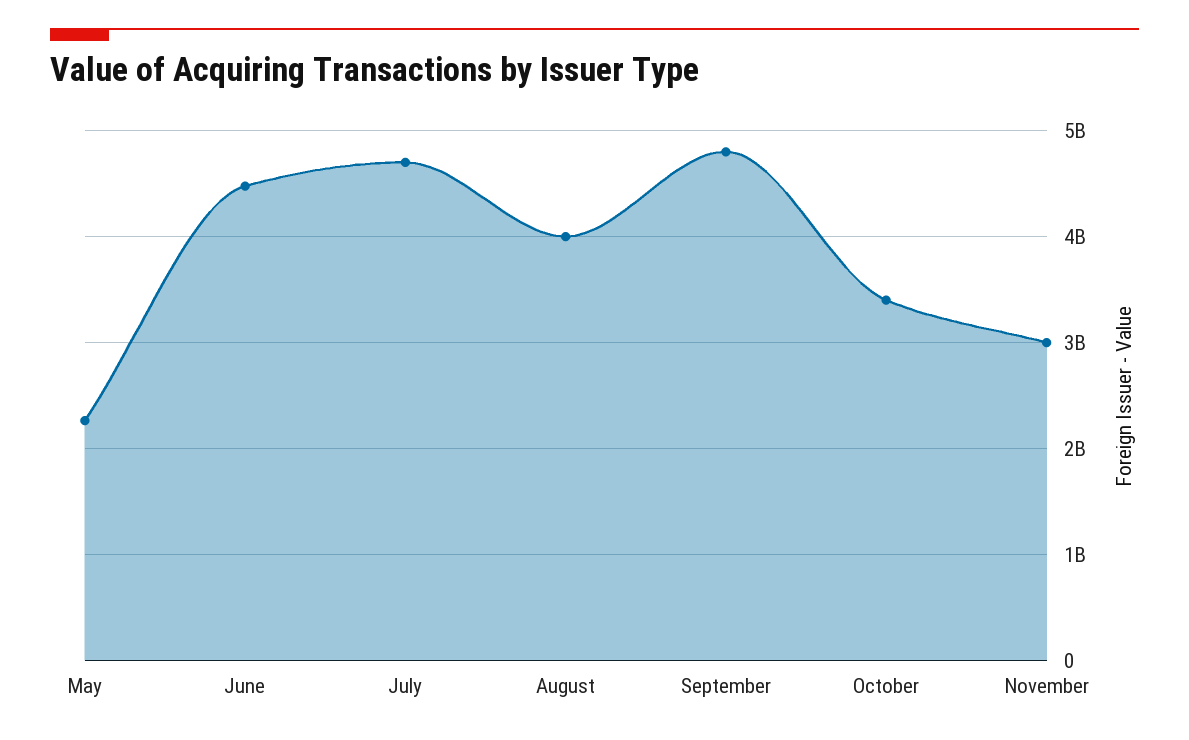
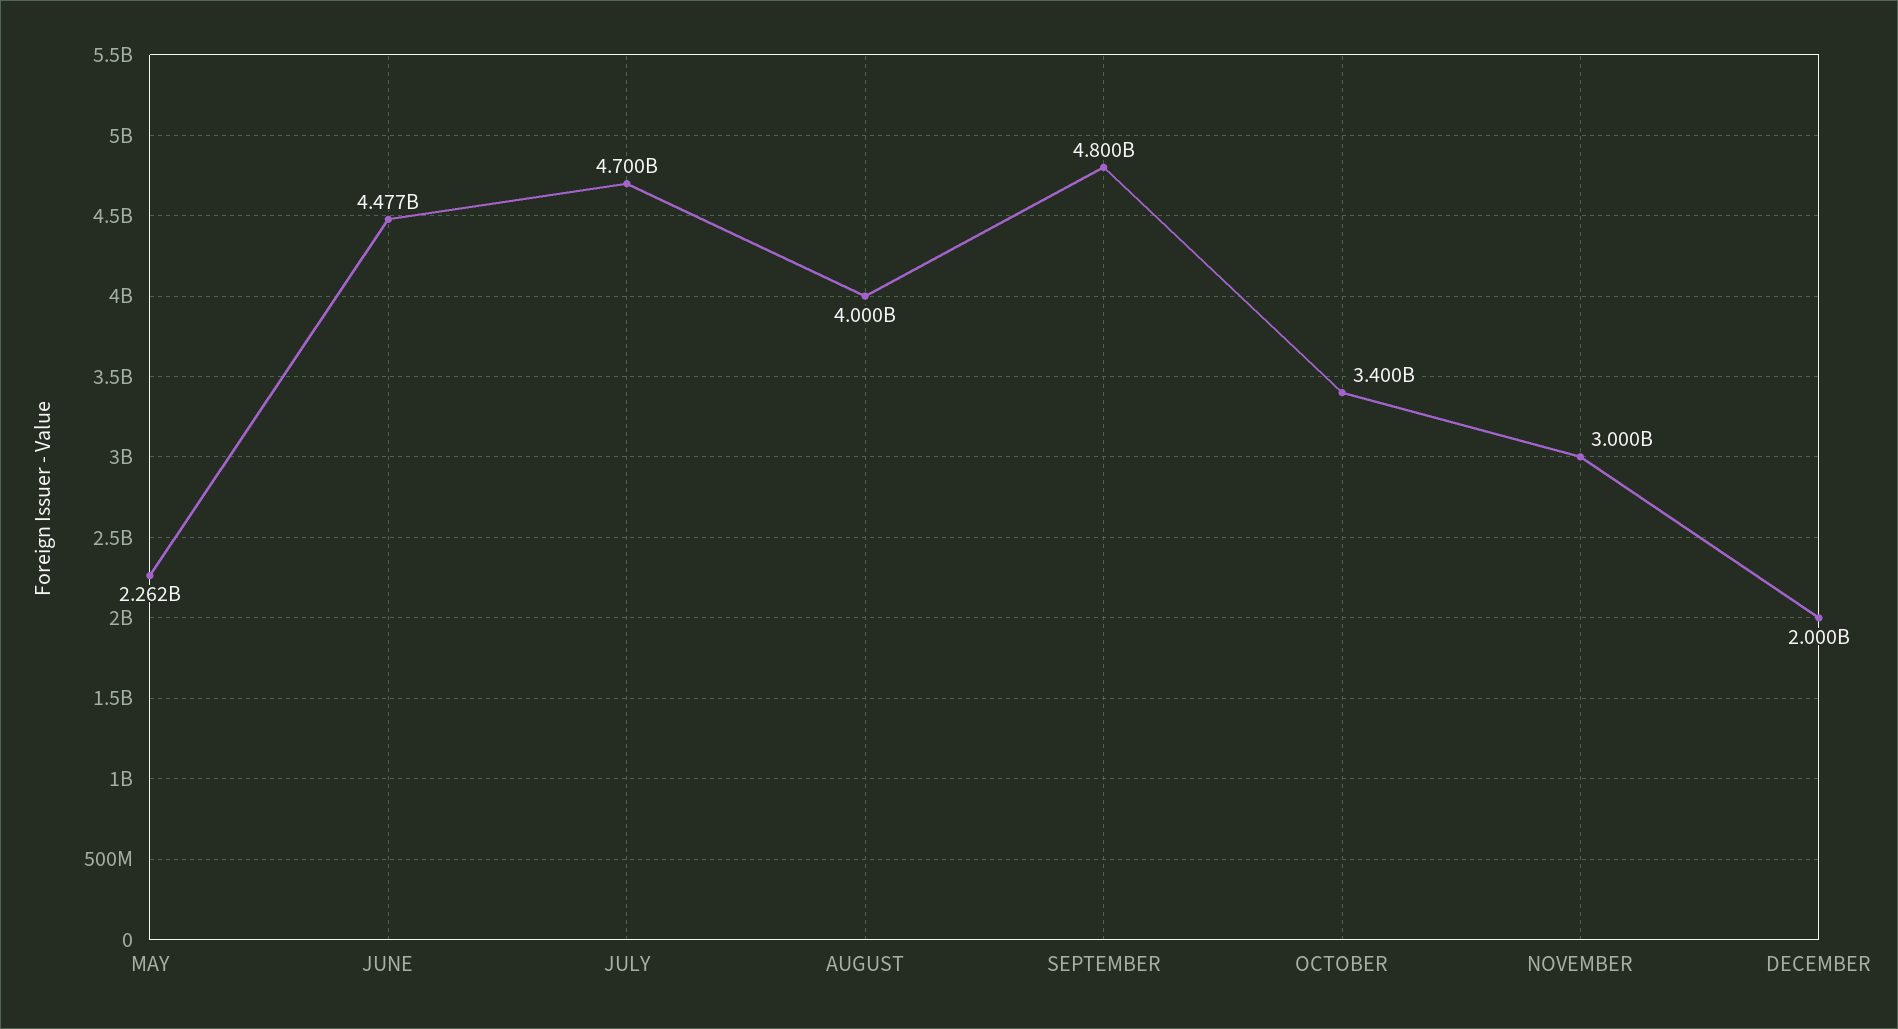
DECEMBER: none -> 2000000000

